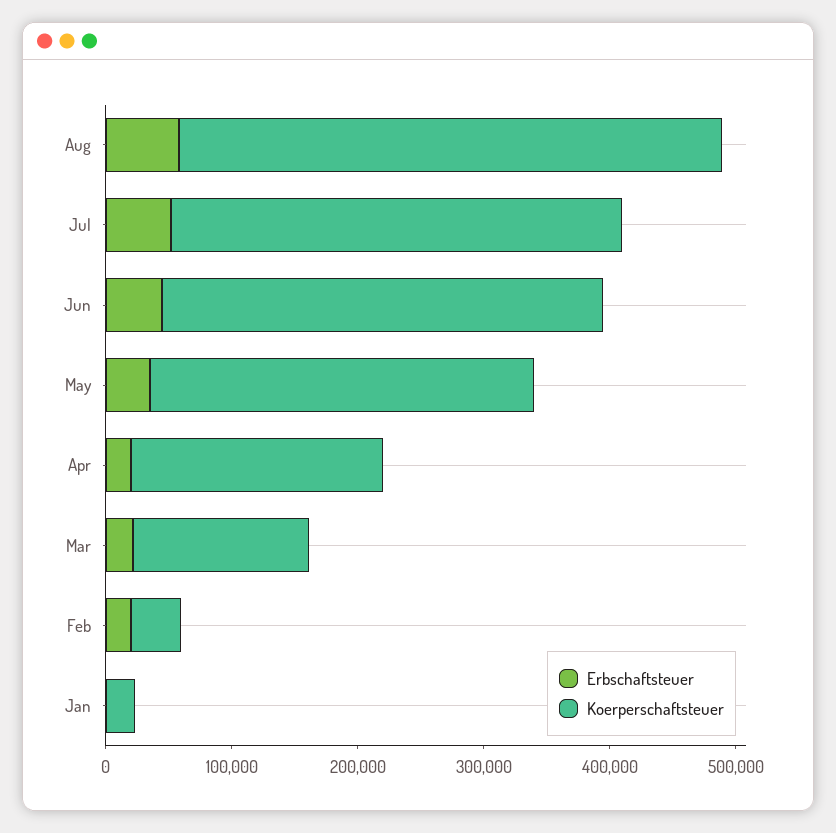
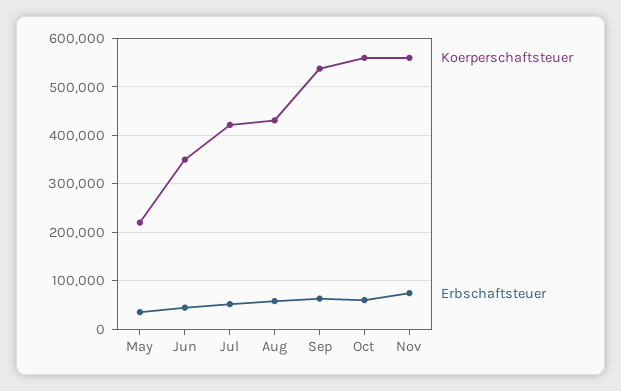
Koerperschaftsteuer, Jul: 360000 -> 420000
Koerperschaftsteuer, May: 300000 -> 220000
Erbschaftsteuer, Apr: 20000 -> none
Koerperschaftsteuer, Apr: 200000 -> none
Erbschaftsteuer, Mar: 20000 -> none
Koerperschaftsteuer, Mar: 140000 -> none
Erbschaftsteuer, Feb: 20000 -> none
Koerperschaftsteuer, Feb: 40000 -> none
Erbschaftsteuer, Jan: 0 -> none
Koerperschaftsteuer, Jan: 20000 -> none
Koerperschaftsteuer, Sep: none -> 540000
Erbschaftsteuer, Sep: none -> 60000
Koerperschaftsteuer, Oct: none -> 560000
Erbschaftsteuer, Oct: none -> 60000
Koerperschaftsteuer, Nov: none -> 560000
Erbschaftsteuer, Nov: none -> 80000

